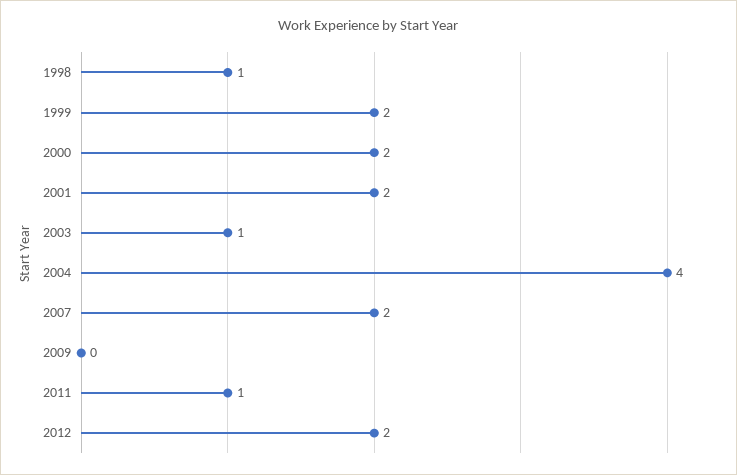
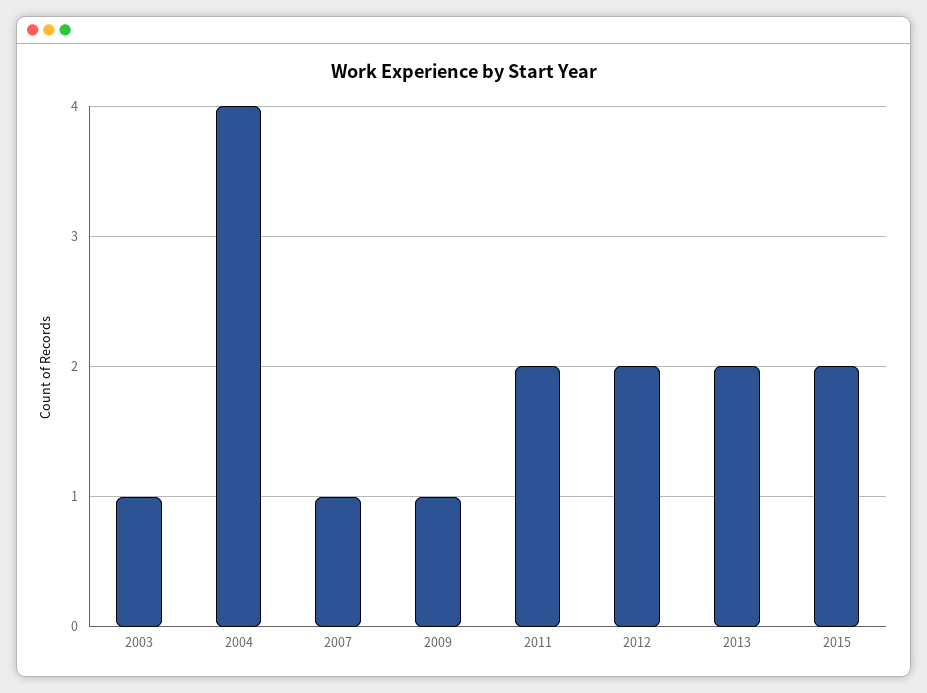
1998: 1 -> none
1999: 2 -> none
2000: 2 -> none
2001: 2 -> none
2007: 2 -> 1
2009: 0 -> 1
2011: 1 -> 2
2013: none -> 2
2015: none -> 2

